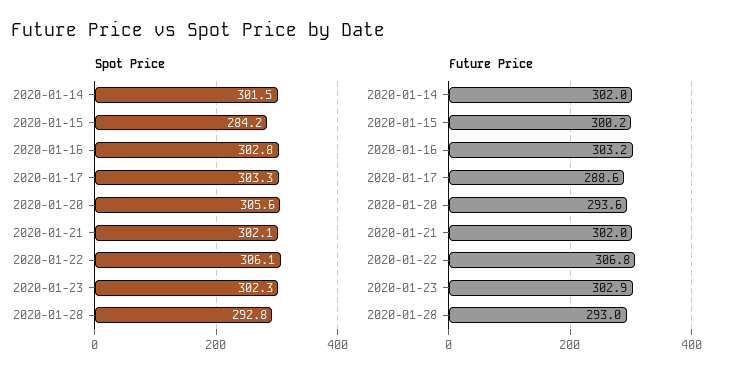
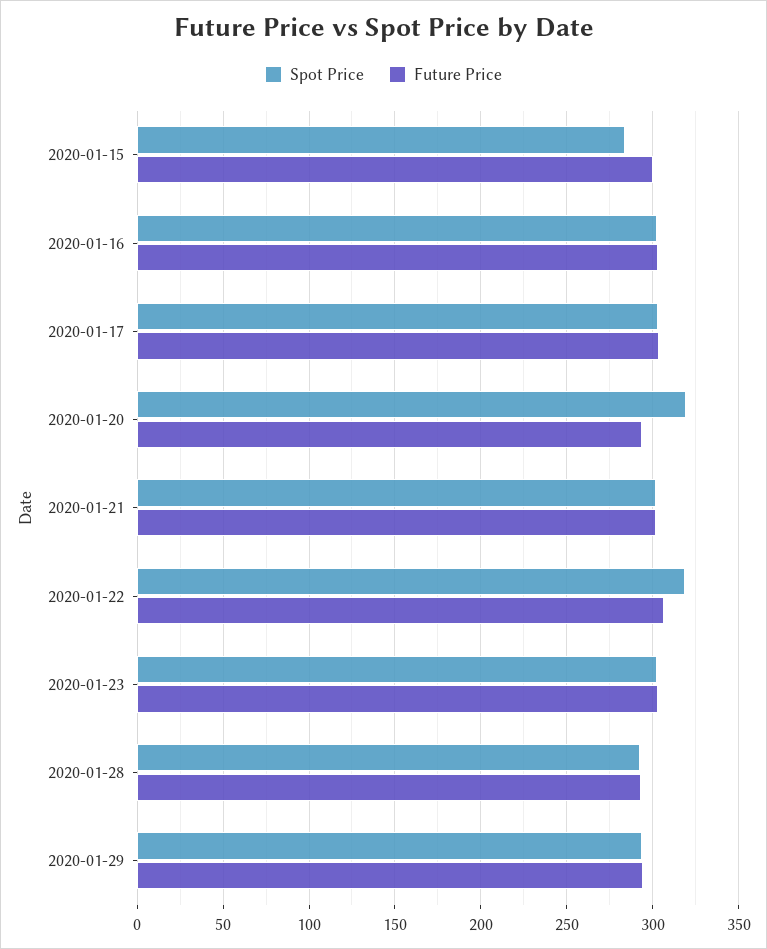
Spot Price, 2020-01-14: 301.5 -> none
Spot Price, 2020-01-20: 305.6 -> 320
Spot Price, 2020-01-22: 306.1 -> 320
Future Price, 2020-01-14: 302 -> none
Future Price, 2020-01-17: 288.6 -> 305
Spot Price, 2020-01-29: none -> 295
Future Price, 2020-01-29: none -> 295

